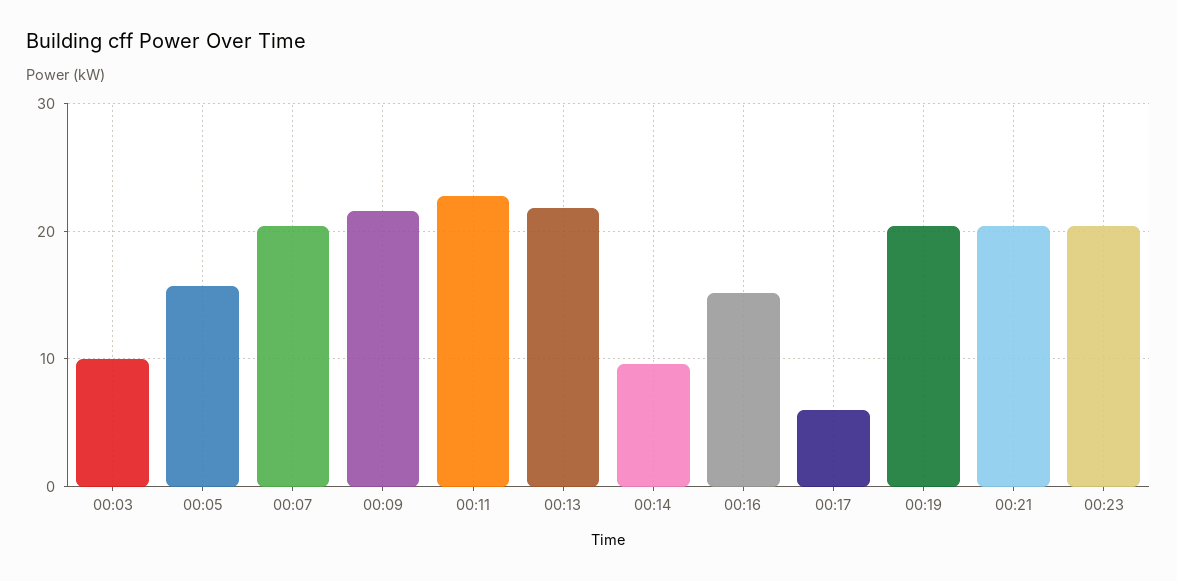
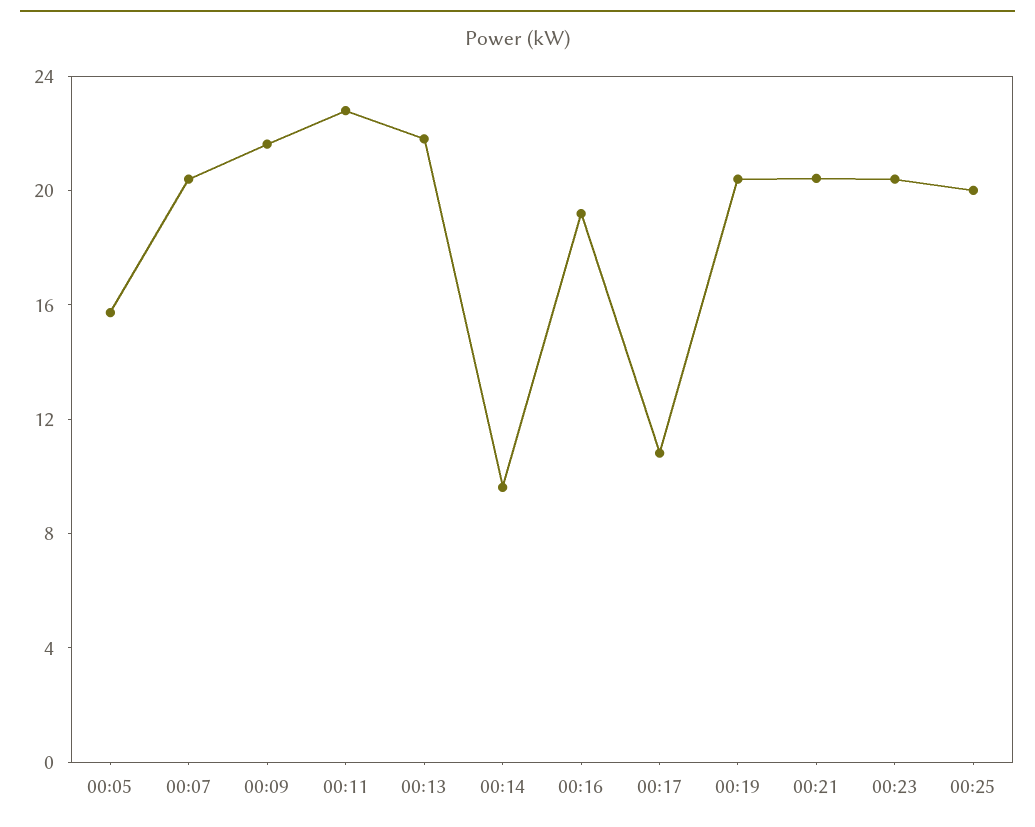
00:03: 10 -> none
00:16: 15 -> 19
00:17: 6 -> 11
00:25: none -> 20

